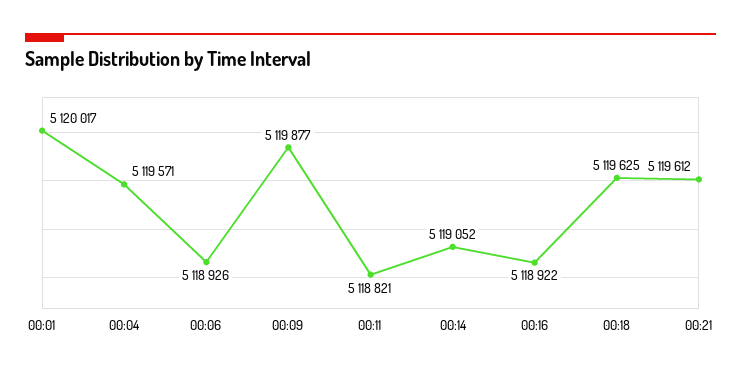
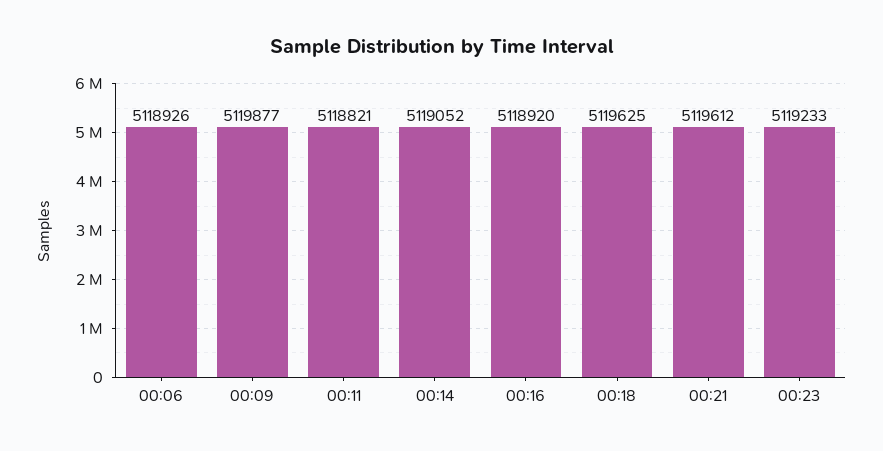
00:01: 5120017 -> none
00:04: 5119571 -> none
00:16: 5118922 -> 5118920
00:23: none -> 5119233

